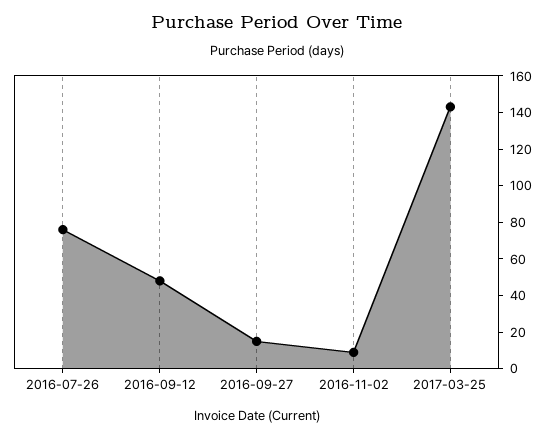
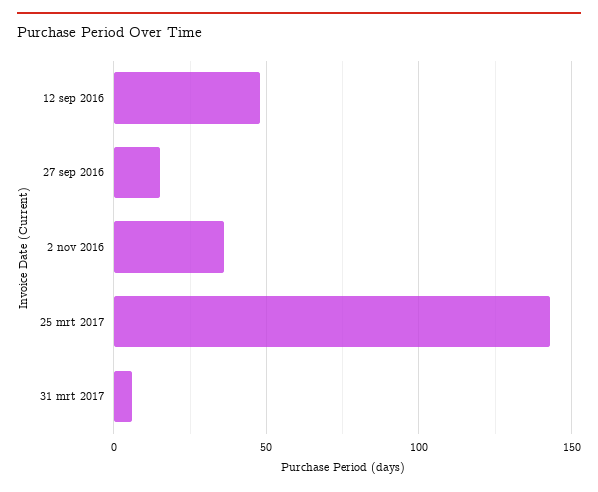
2016-07-26: 75 -> none
2016-11-02: 10 -> 35
31 mrt 2017: none -> 5

